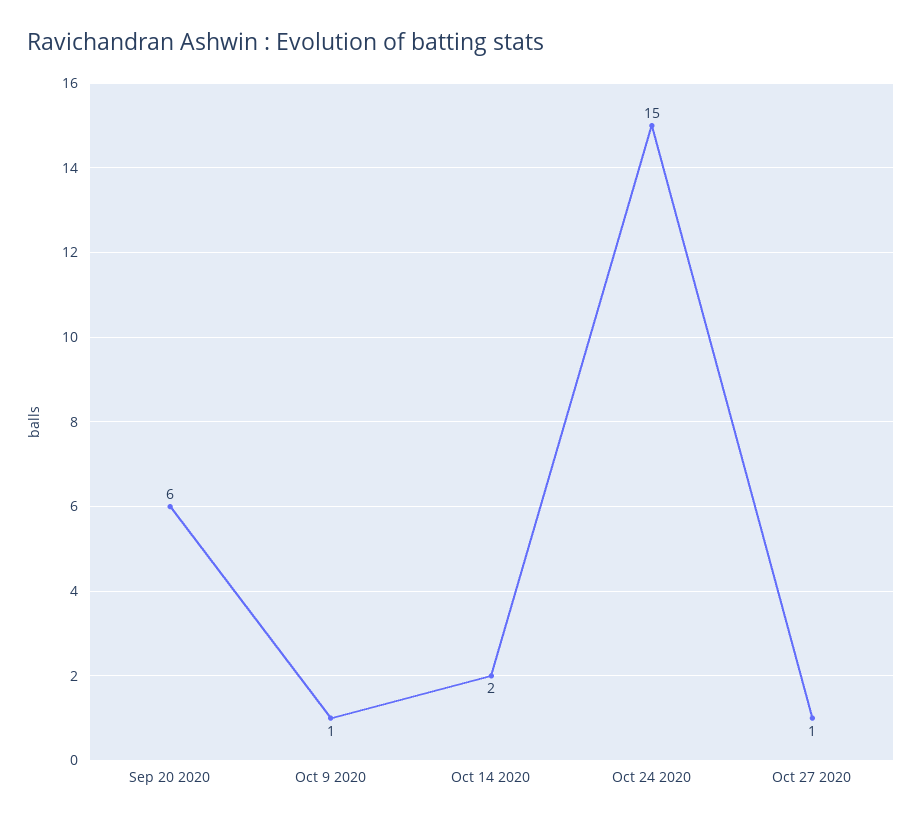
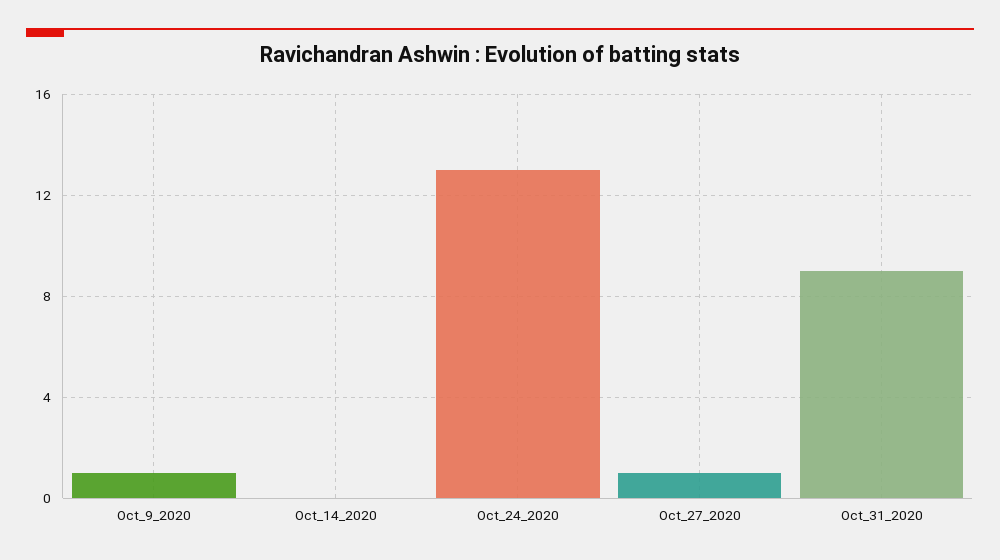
Sep 20 2020: 6 -> none
Oct 14 2020: 2 -> 0
Oct 24 2020: 15 -> 13
Oct_31_2020: none -> 9

